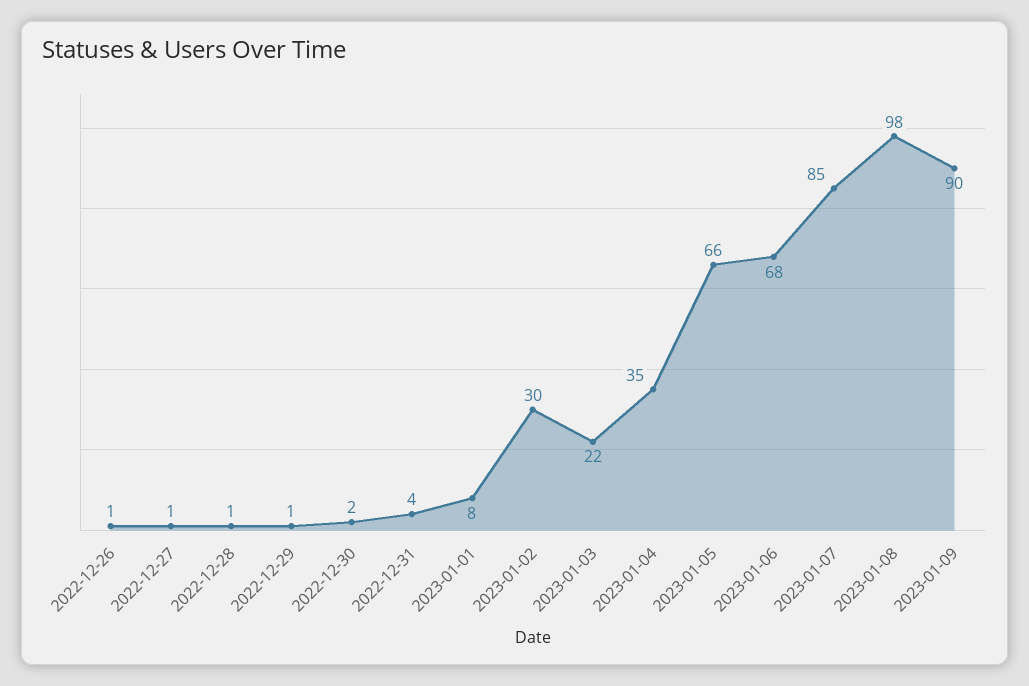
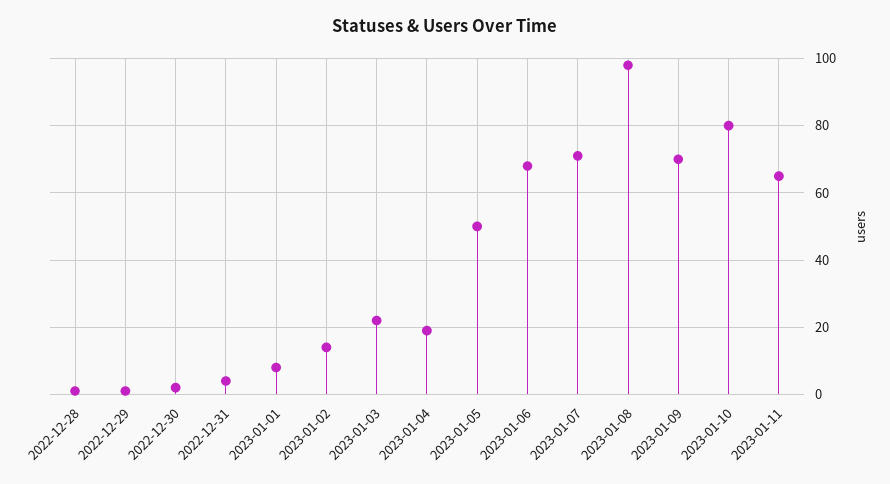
2022-12-26: 1 -> none
2022-12-27: 1 -> none
2023-01-02: 30 -> 15
2023-01-04: 35 -> 20
2023-01-05: 66 -> 50
2023-01-07: 85 -> 70
2023-01-09: 90 -> 70
2023-01-10: none -> 80
2023-01-11: none -> 65

